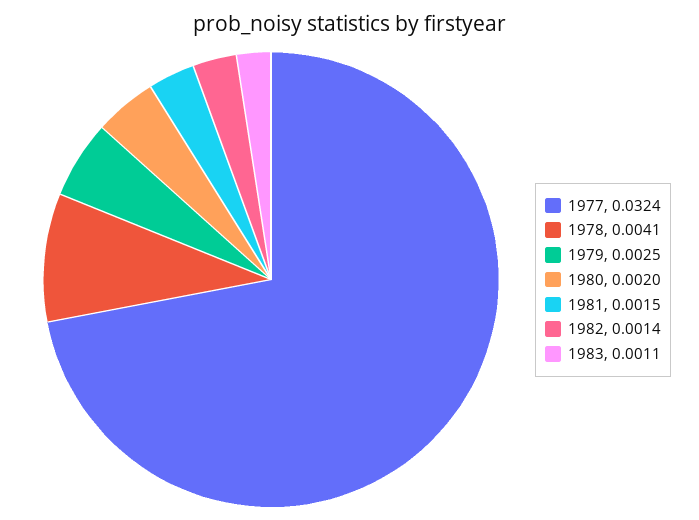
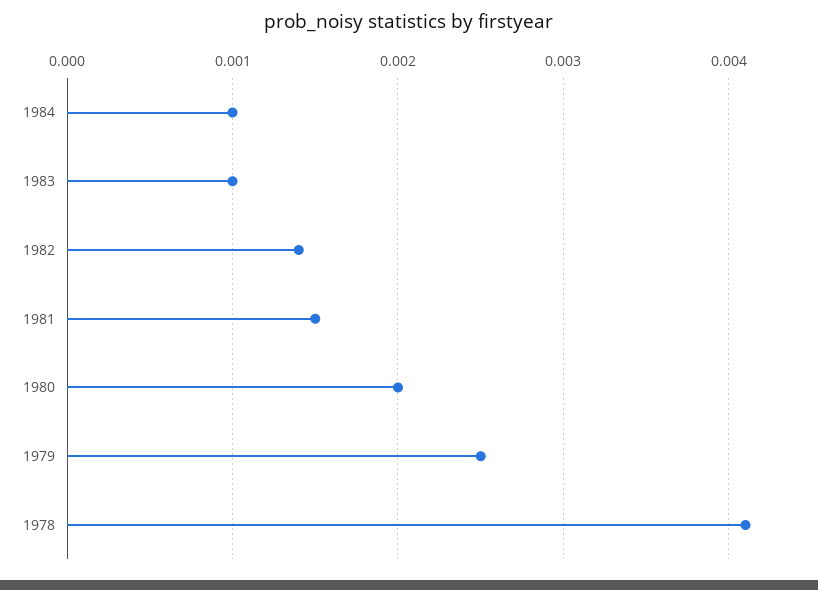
1977: 0.0324 -> none
1983: 0.0011 -> 0.001
1984: none -> 0.001

